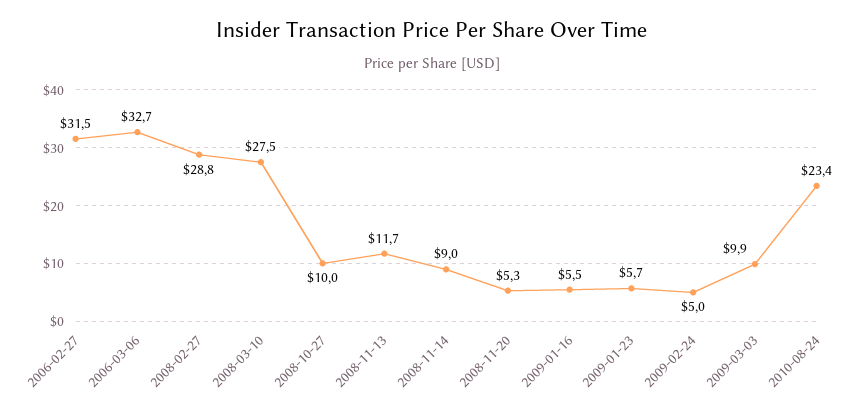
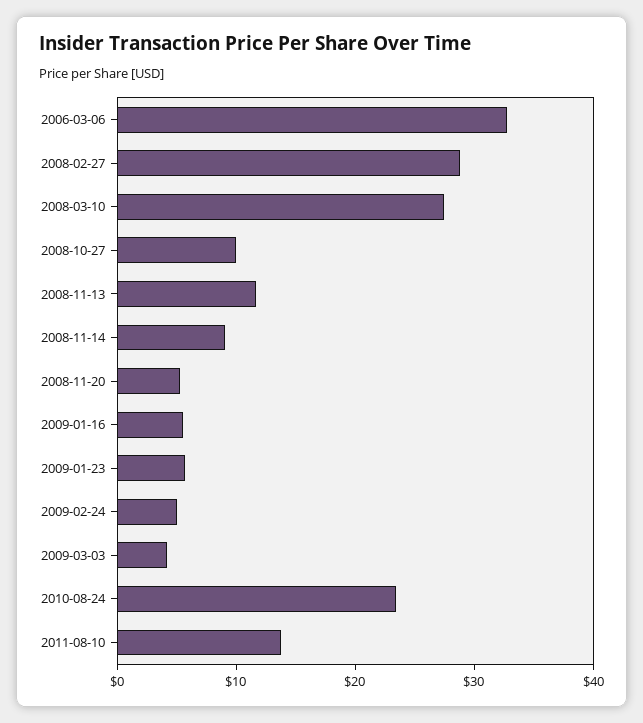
2006-02-27: 31.5 -> none
2009-03-03: 9.9 -> 4
2011-08-10: none -> 14

